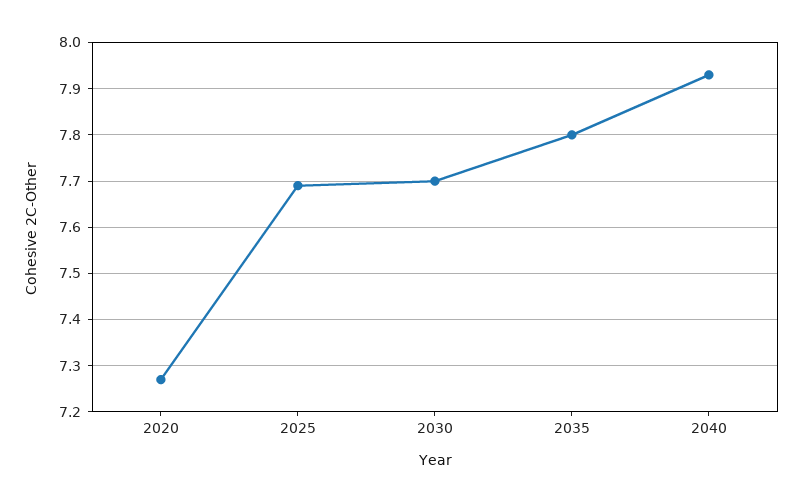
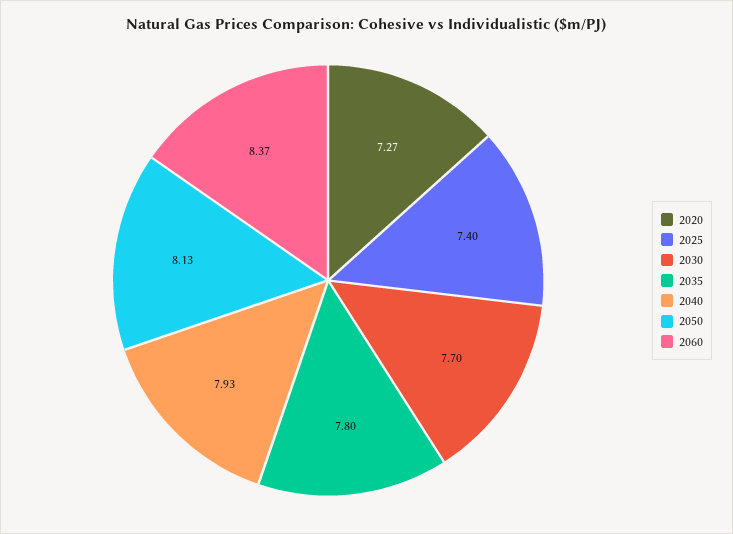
2025: 7.7 -> 7.4
2050: none -> 8.13
2060: none -> 8.37

